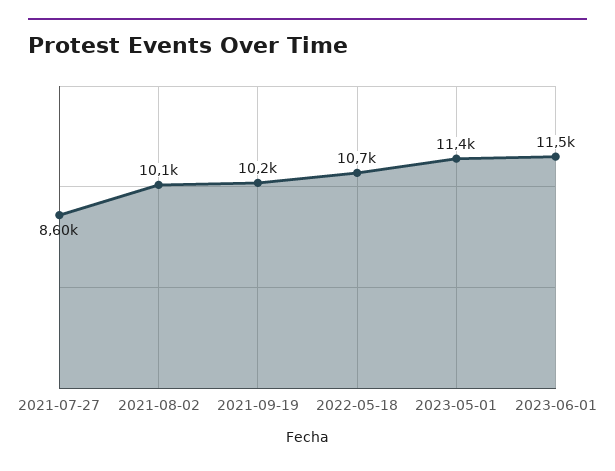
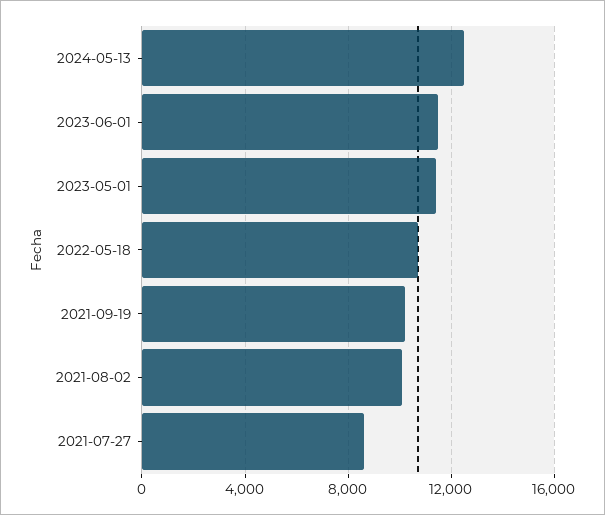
2024-05-13: none -> 12500

